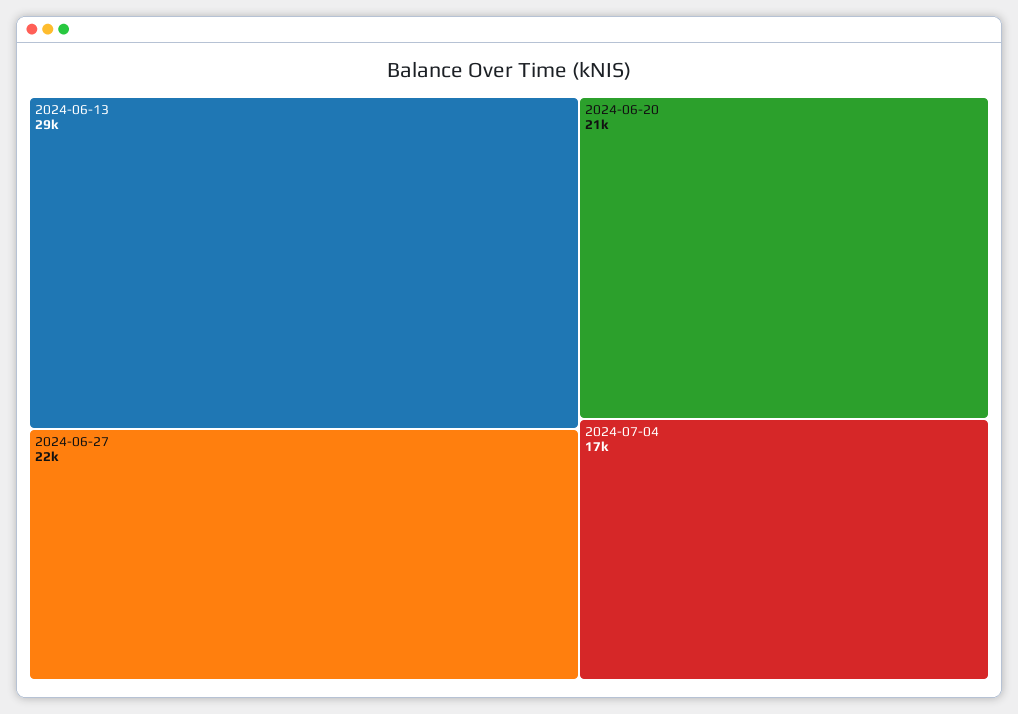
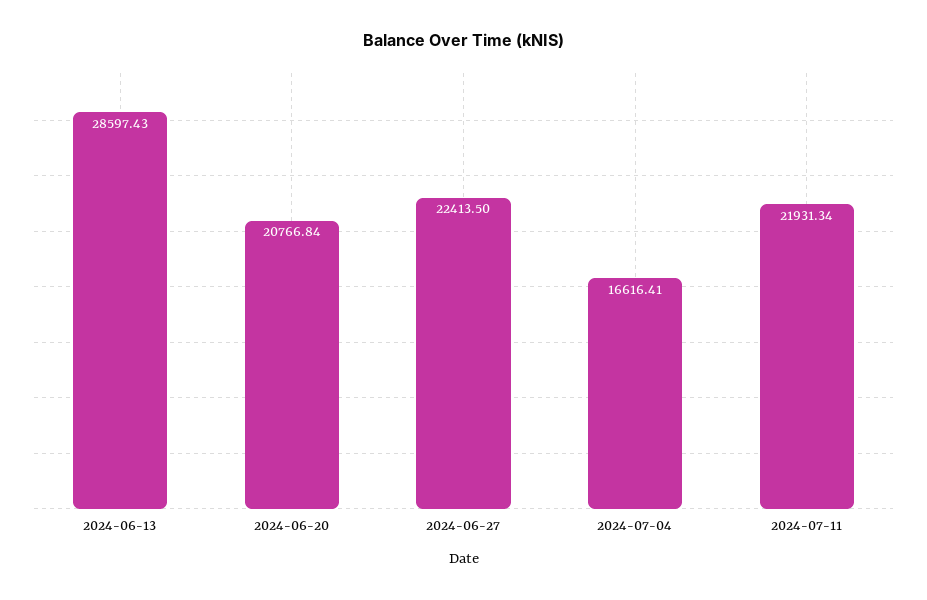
2024-07-11: none -> 21931.34

